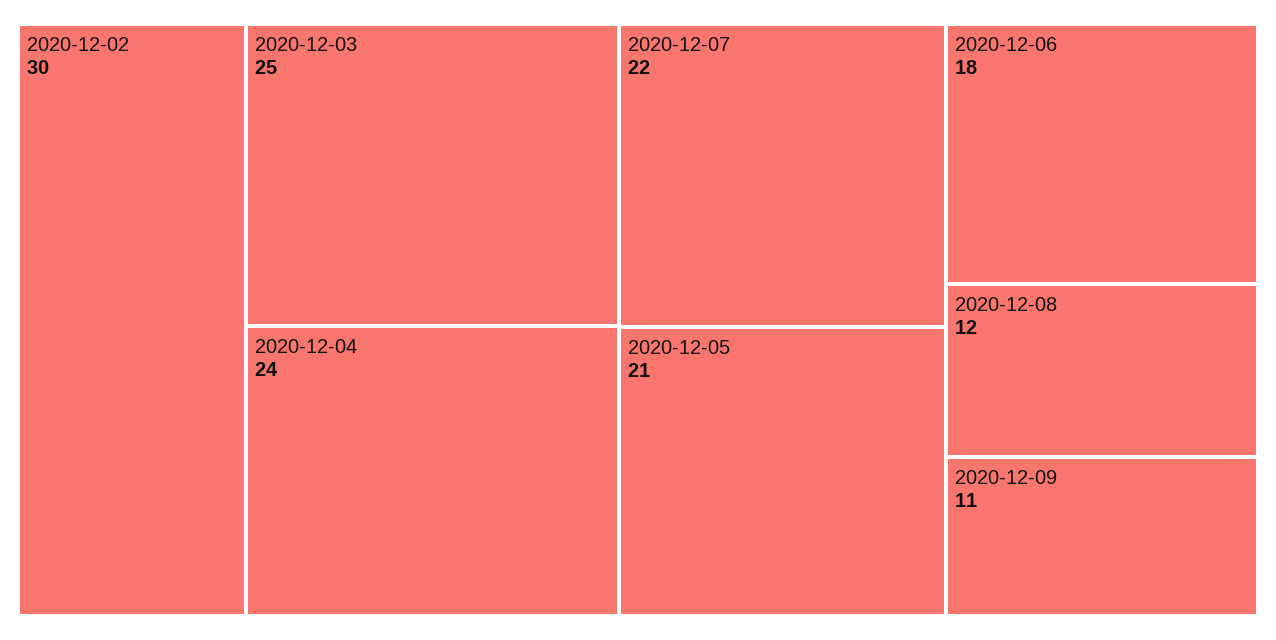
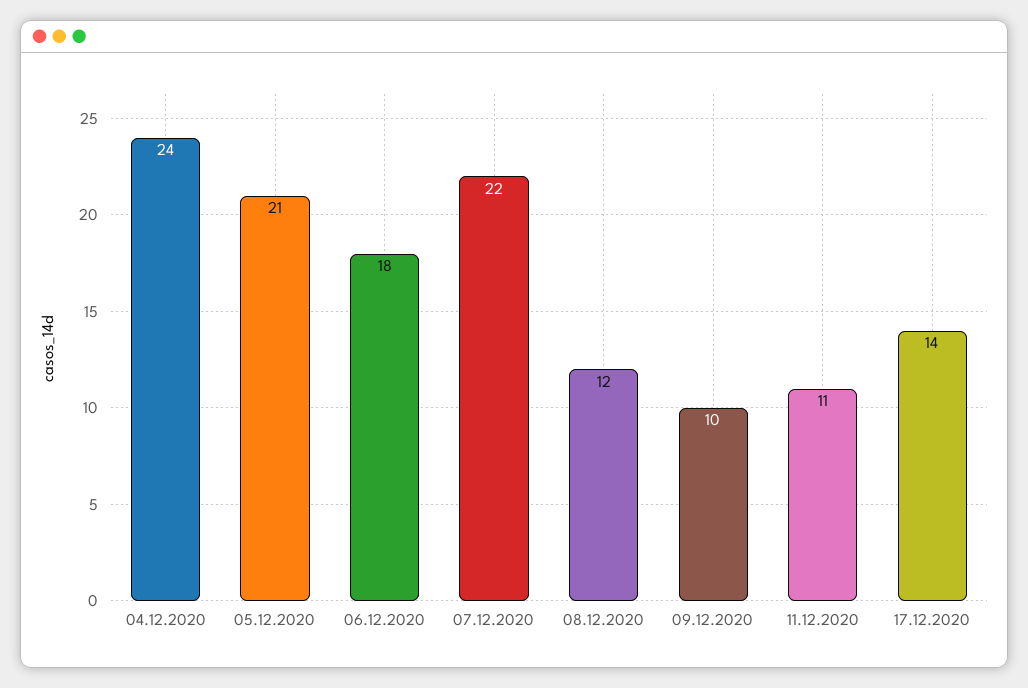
2020-12-02: 30 -> none
2020-12-03: 25 -> none
2020-12-09: 11 -> 10
11.12.2020: none -> 11
17.12.2020: none -> 14

